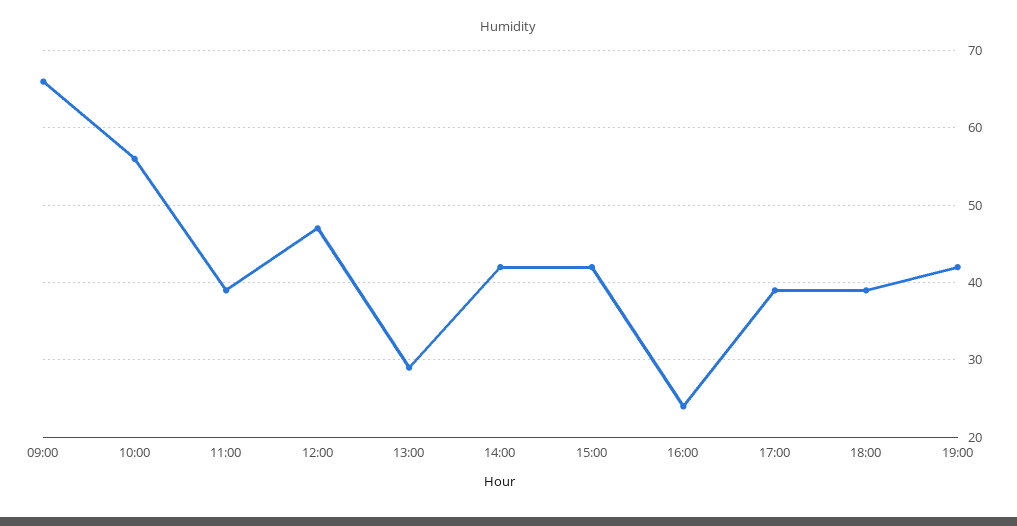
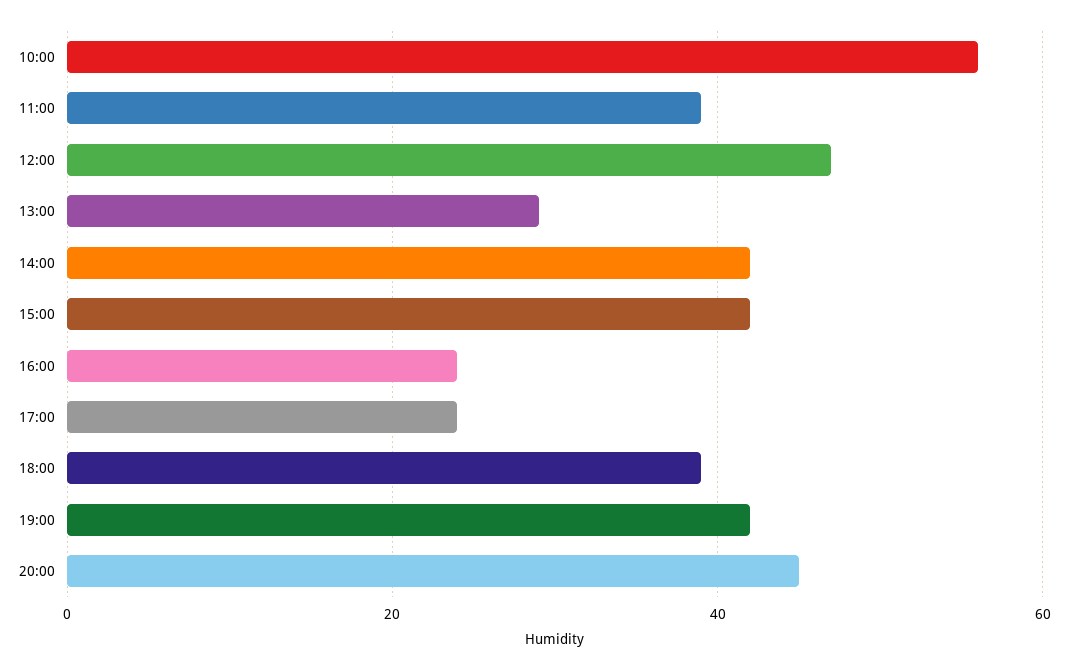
09:00: 66 -> none
17:00: 39 -> 25
20:00: none -> 45

